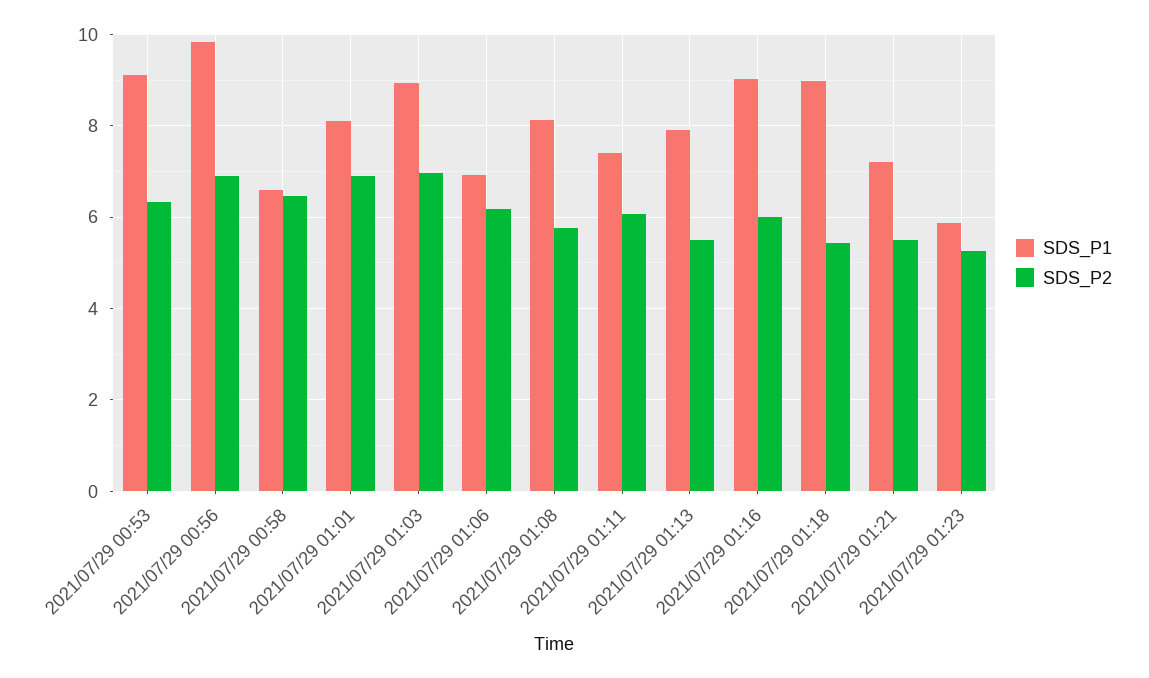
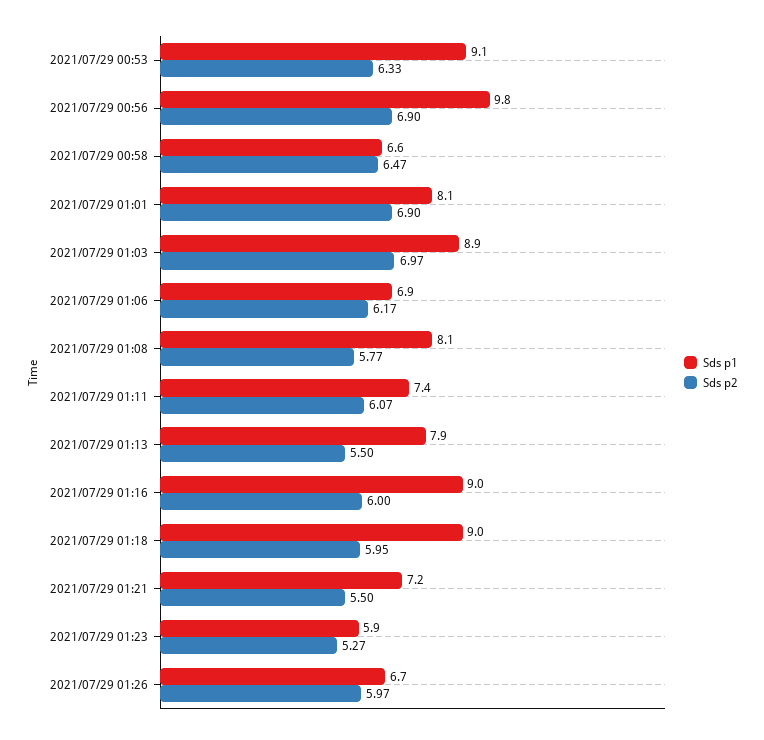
SDS_P2, 2021/07/29 01:18: 5.4 -> 5.95
SDS_P1, 2021/07/29 01:26: none -> 6.7
SDS_P2, 2021/07/29 01:26: none -> 5.97

